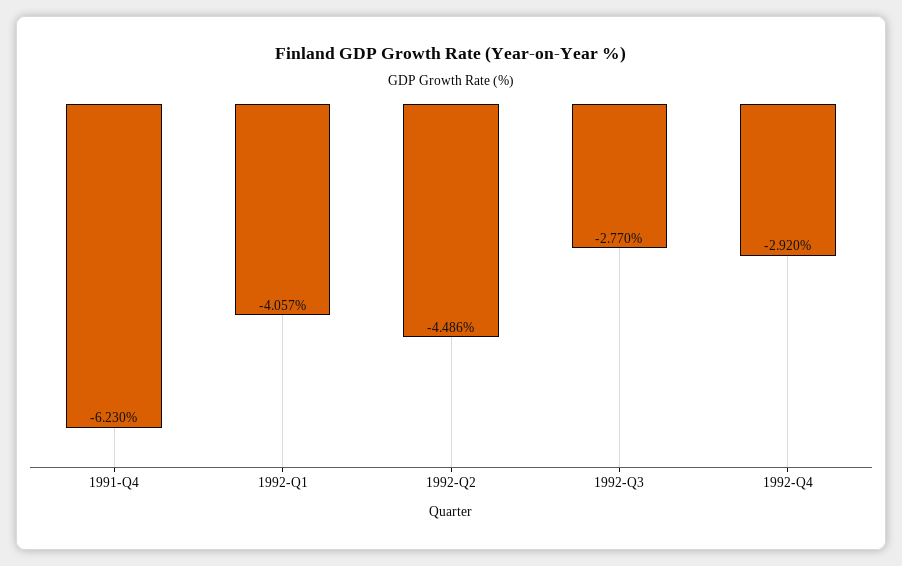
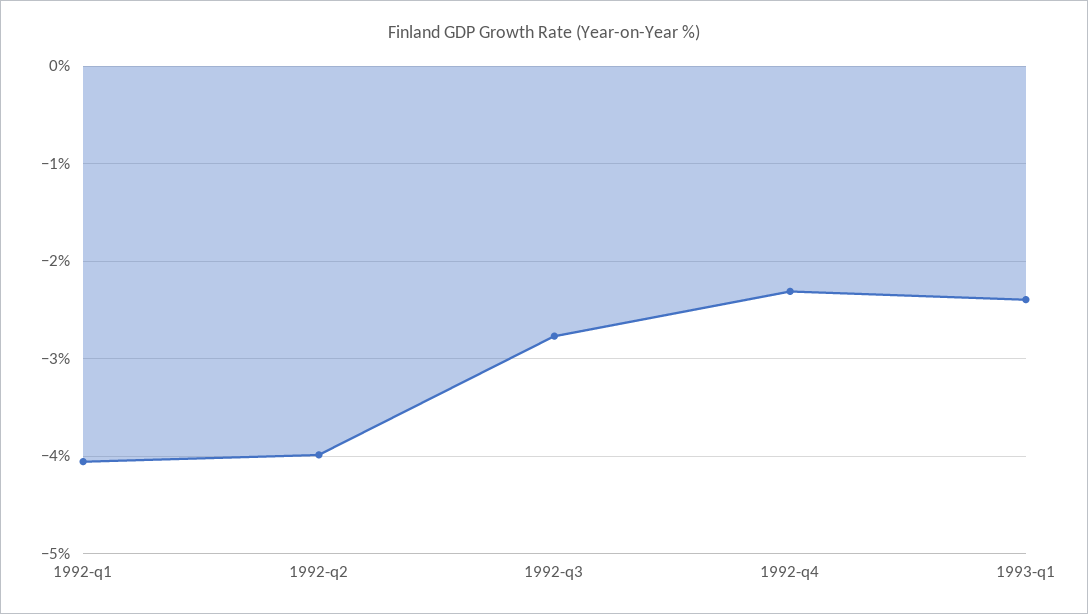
1991-Q4: -6.23 -> none
1992-Q2: -4.486 -> -4
1992-Q4: -2.92 -> -2.3
1993-q1: none -> -2.4

